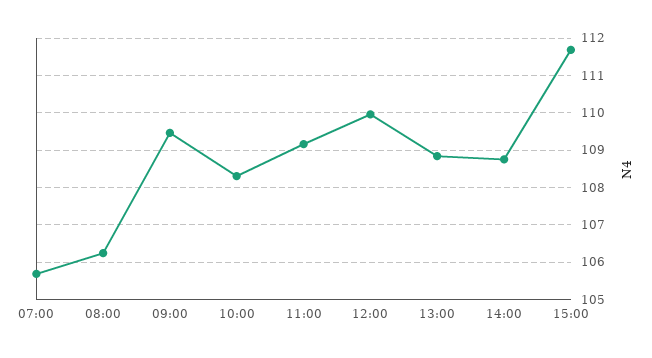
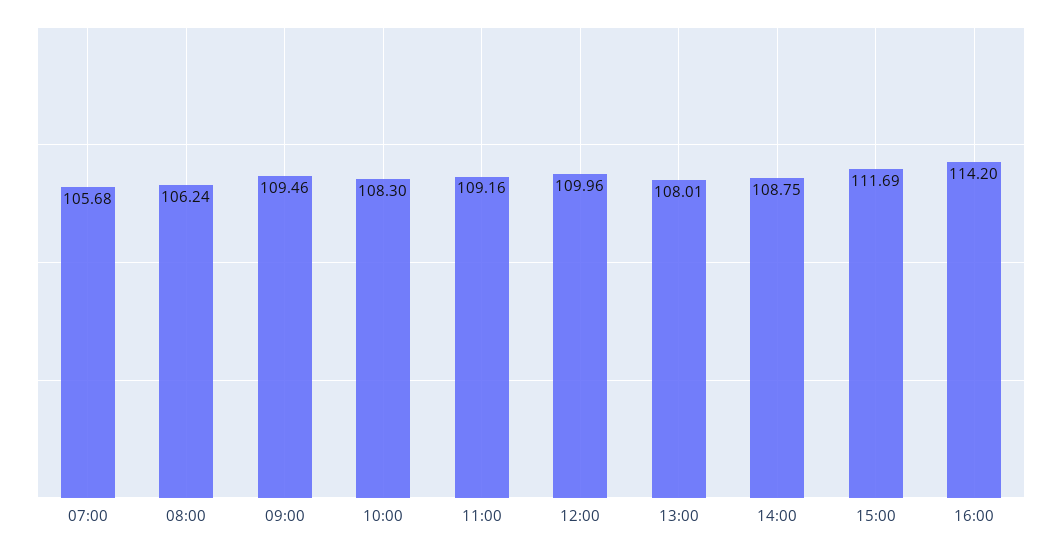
13:00: 108.8 -> 108.01
16:00: none -> 114.2

